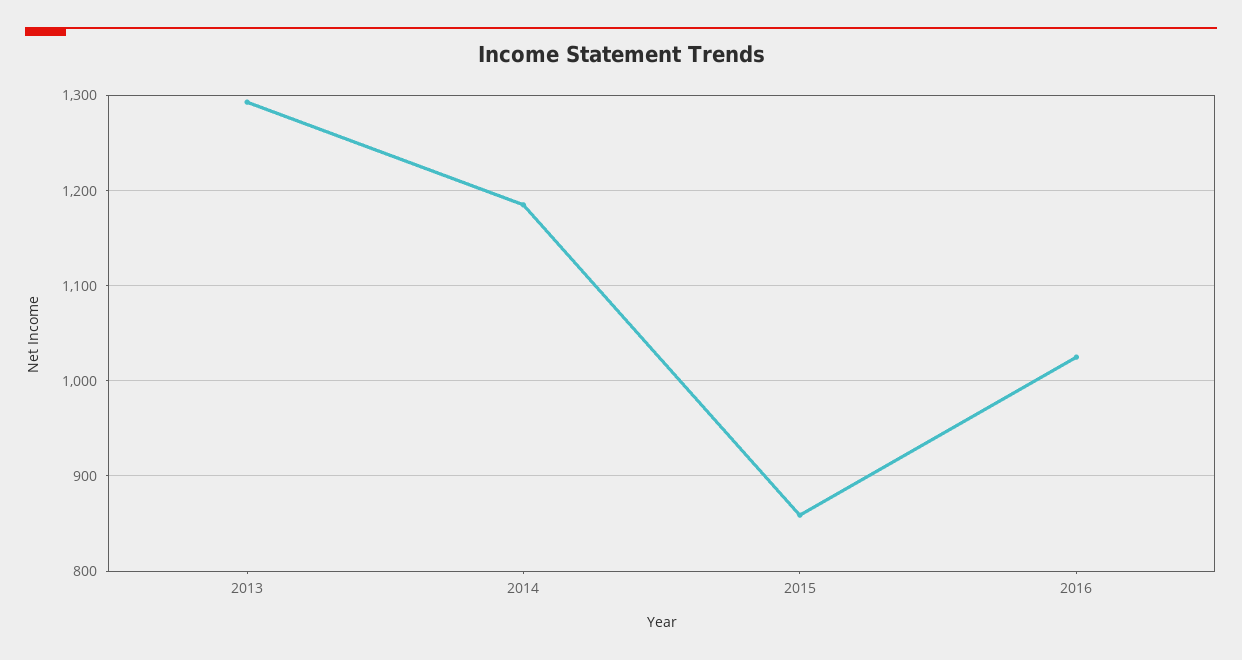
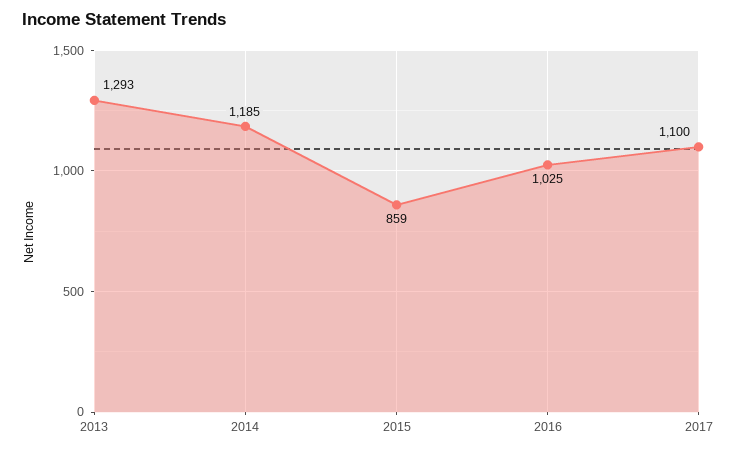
2017: none -> 1100

